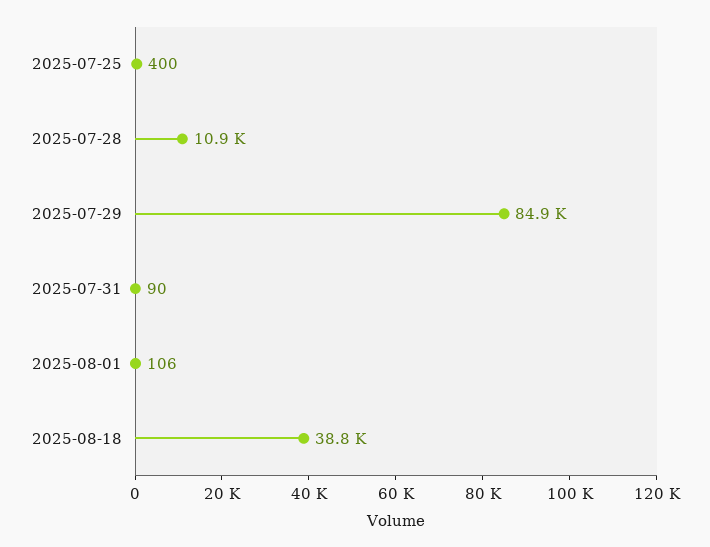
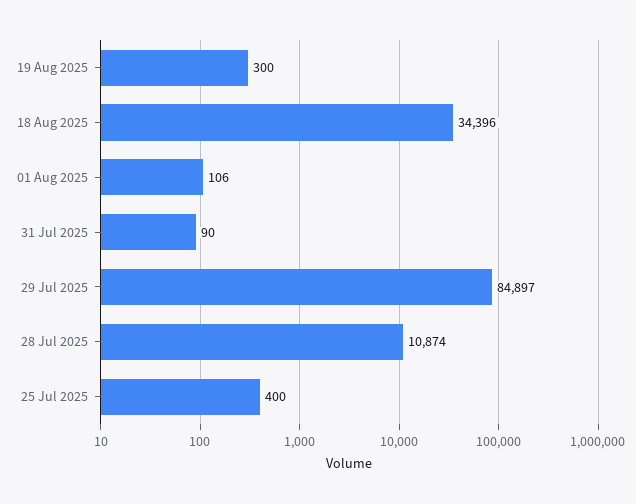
2025-08-18: 38800 -> 34396
19 Aug 2025: none -> 300

